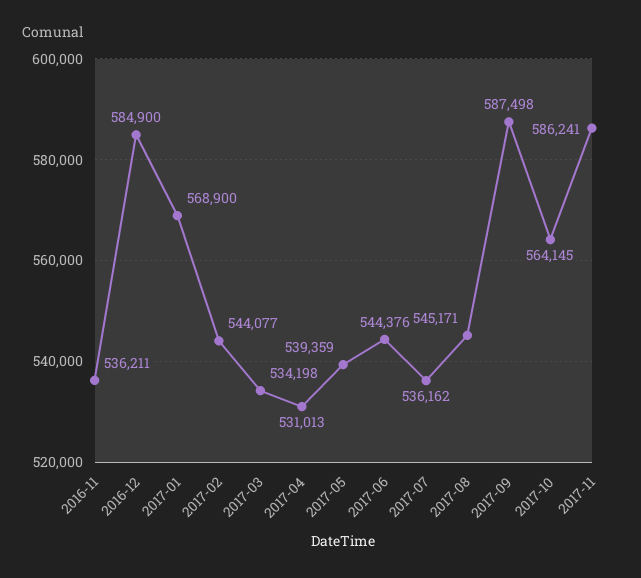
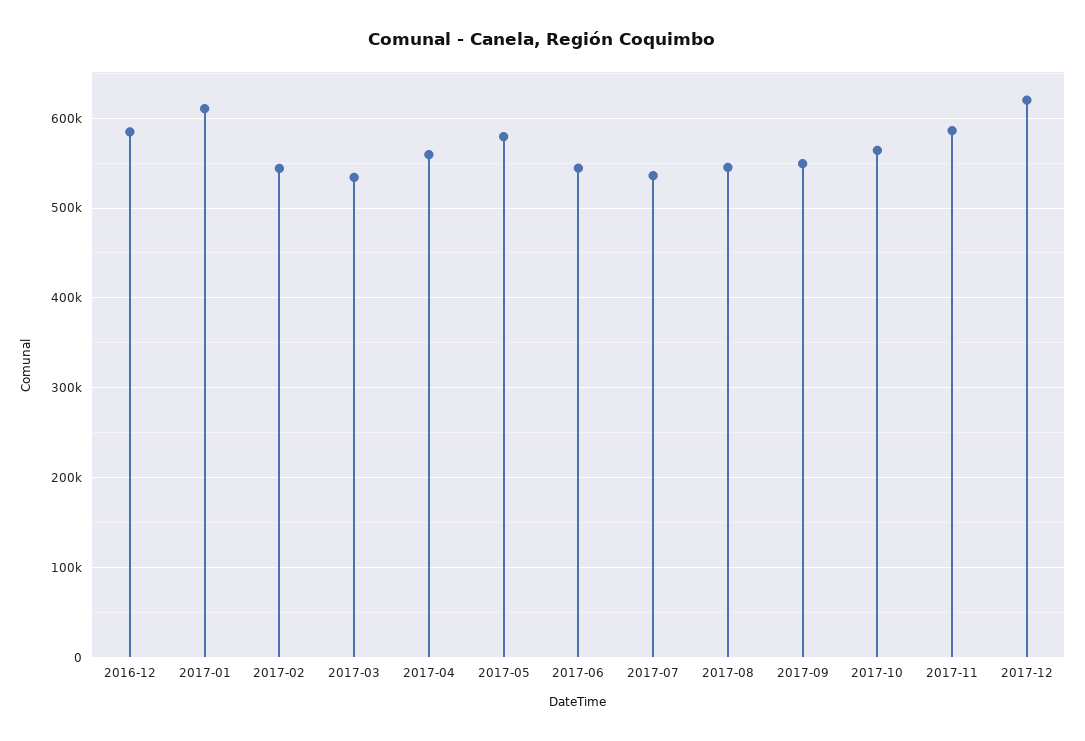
2016-11: 536211 -> none
2017-01: 568900 -> 610000
2017-04: 531013 -> 560000
2017-05: 539359 -> 580000
2017-09: 587498 -> 550000
2017-12: none -> 620000

